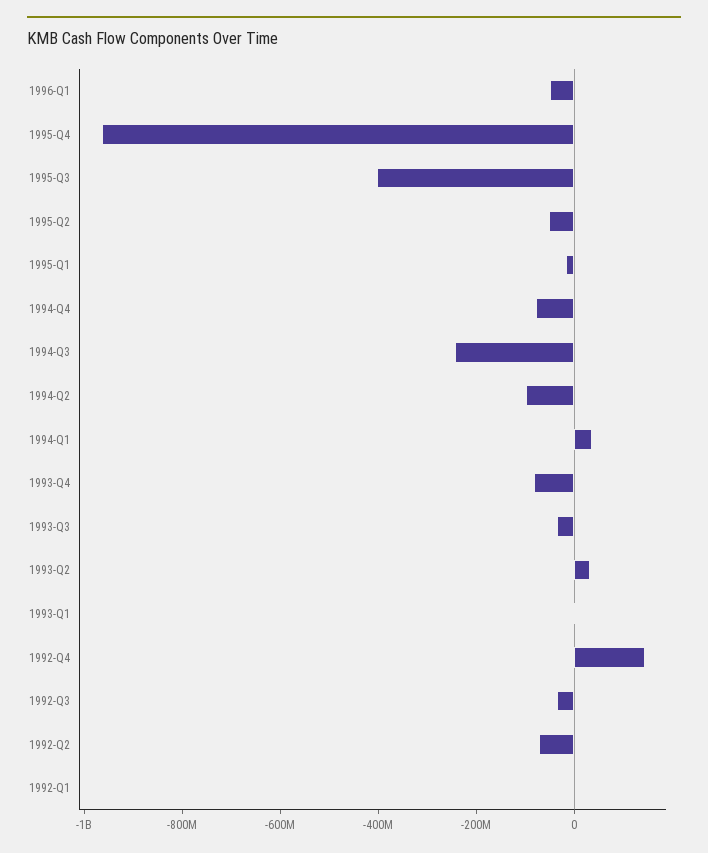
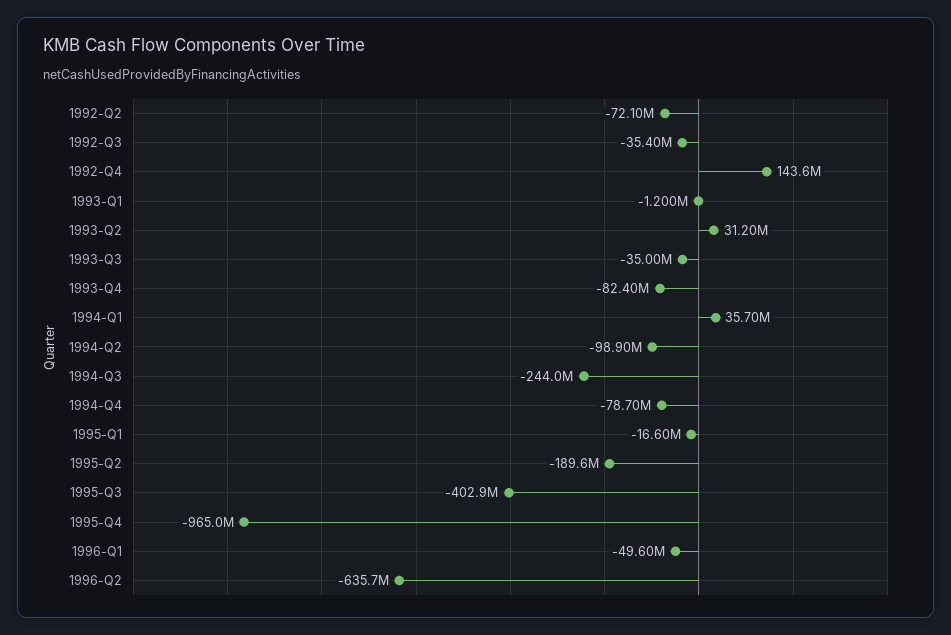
1995-Q2: -50000000 -> -189600000
1992-Q1: 0 -> none
1996-Q2: none -> -635700000

